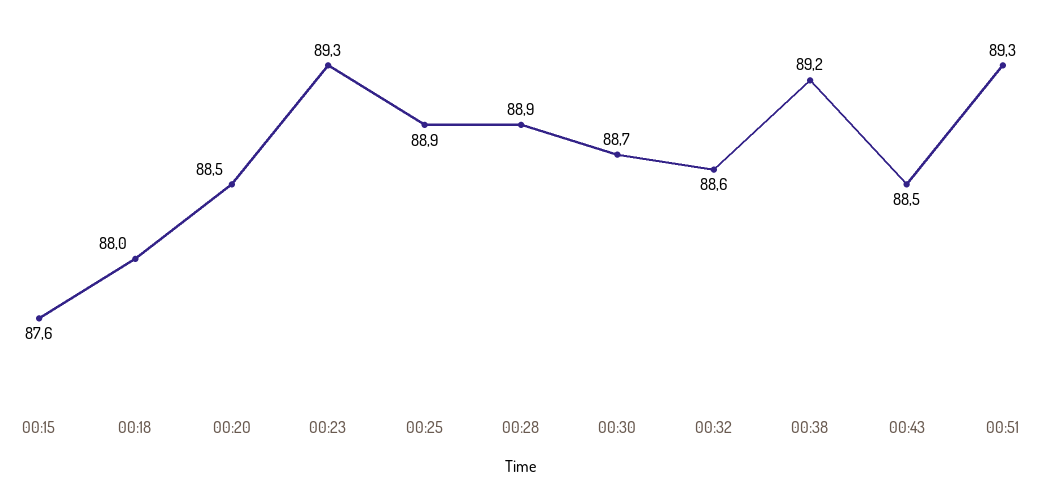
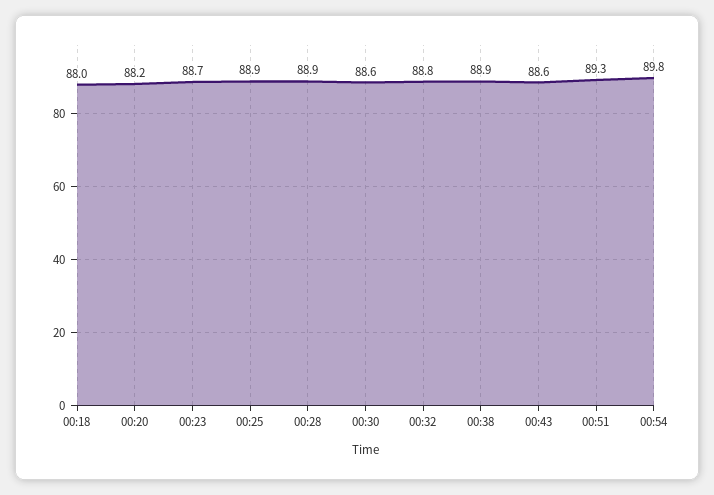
00:15: 87.6 -> none
00:20: 88.5 -> 88.2
00:23: 89.3 -> 88.7
00:30: 88.7 -> 88.6
00:32: 88.6 -> 88.8
00:38: 89.2 -> 88.9
00:43: 88.5 -> 88.6
00:54: none -> 89.8

